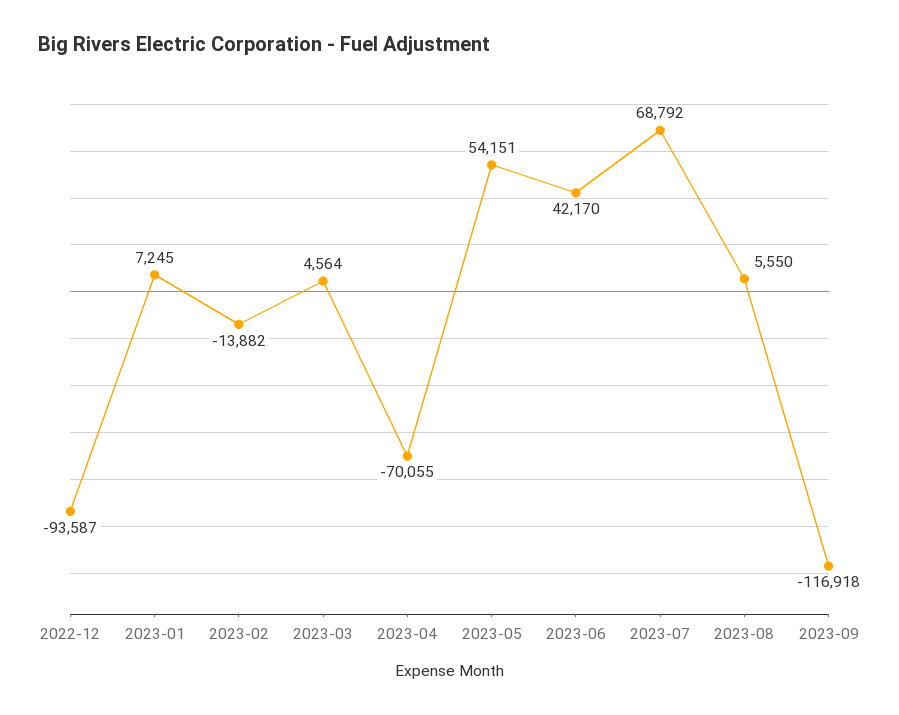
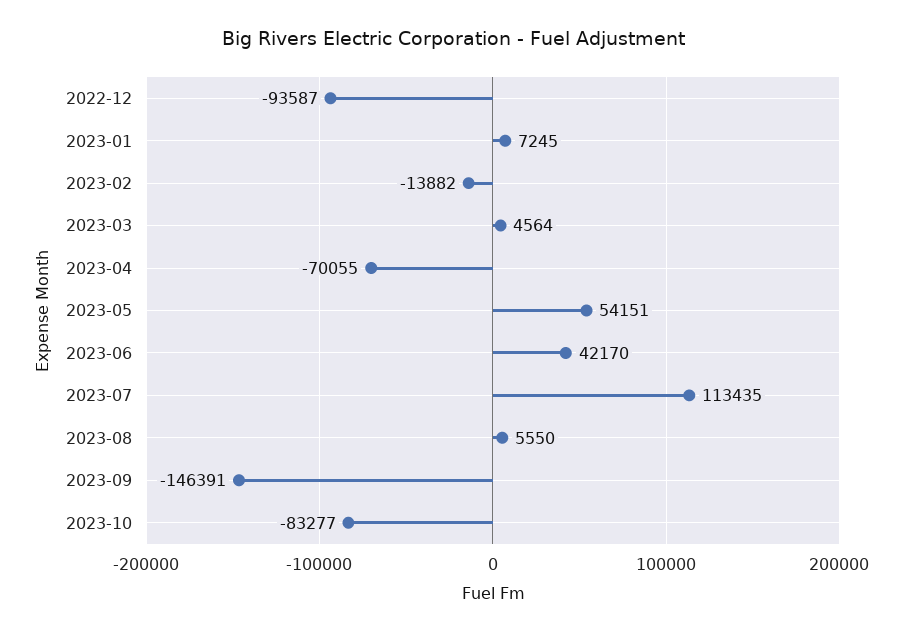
2023-07: 68792 -> 113435
2023-09: -116918 -> -146391
2023-10: none -> -83277

